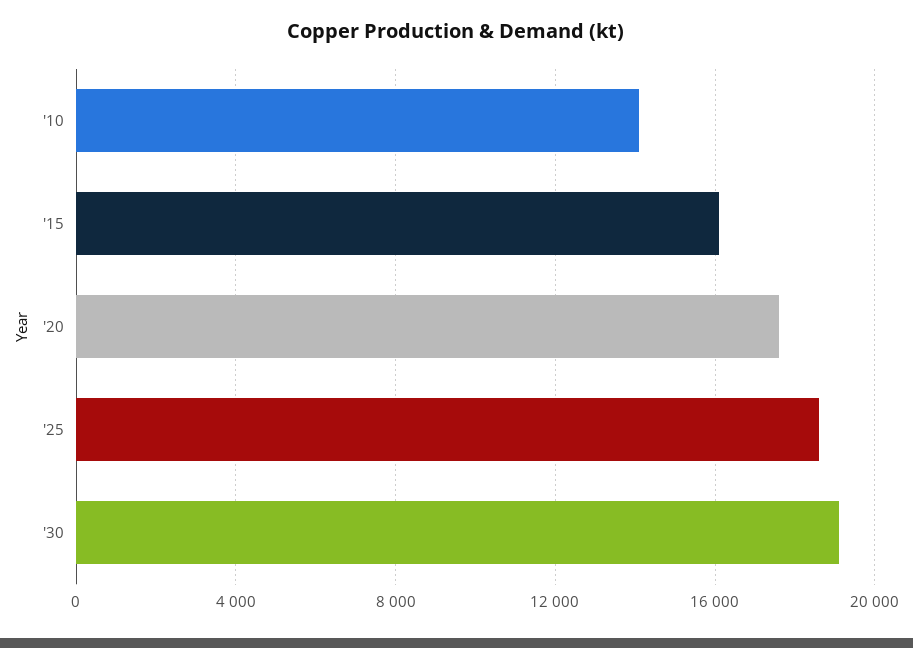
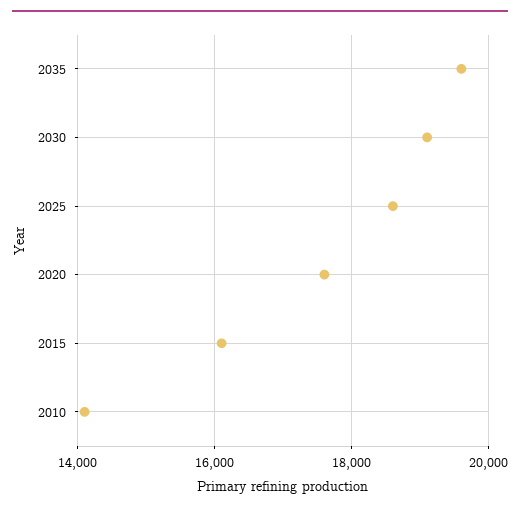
2035: none -> 19600

